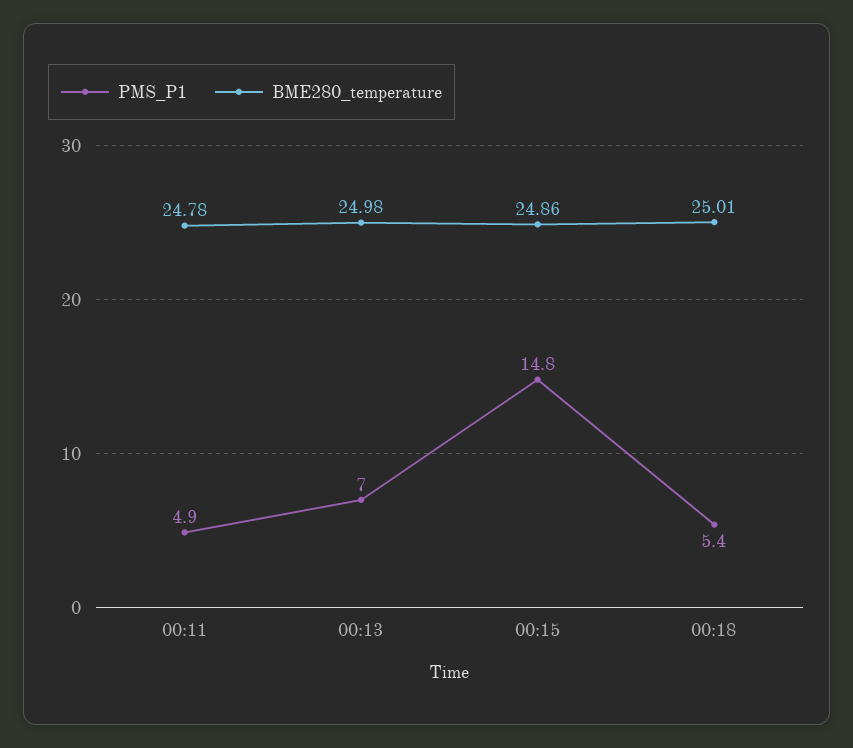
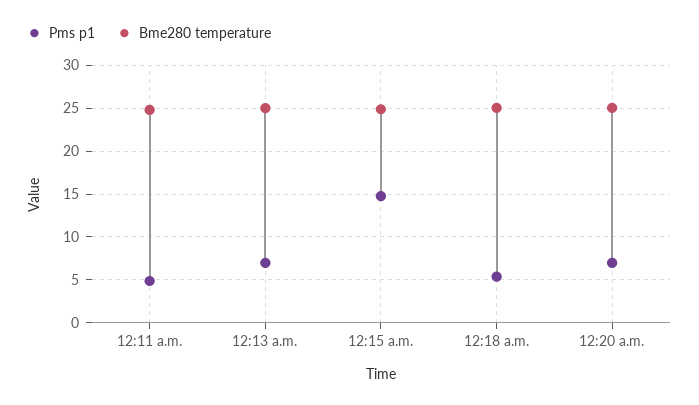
PMS_P1, 12:20 a.m.: none -> 7
BME280_temperature, 12:20 a.m.: none -> 25

